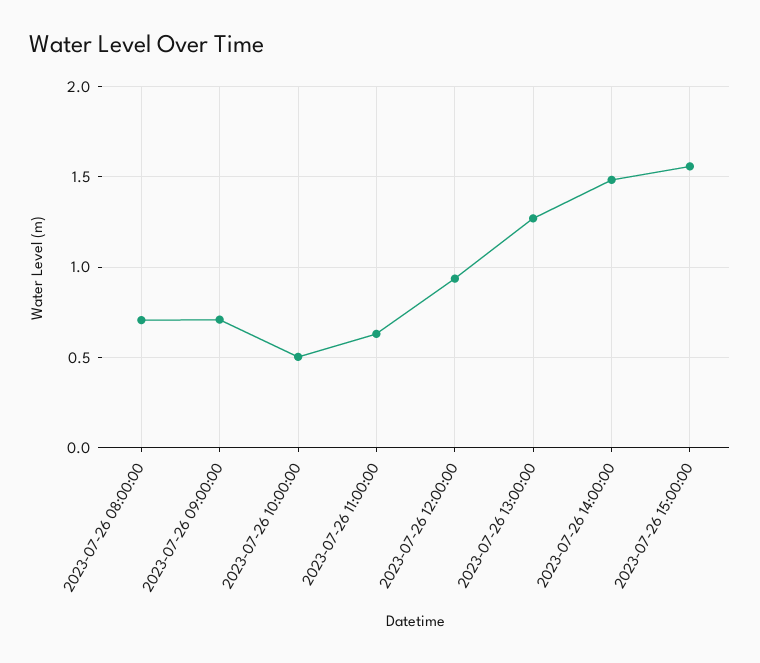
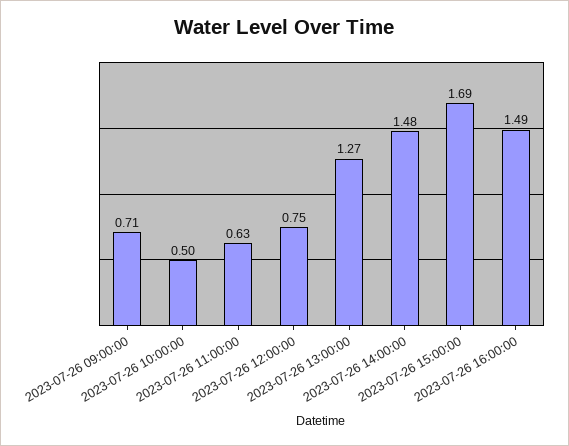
2023-07-26 08:00:00: 0.7 -> none
2023-07-26 12:00:00: 0.95 -> 0.75
2023-07-26 15:00:00: 1.55 -> 1.69
2023-07-26 16:00:00: none -> 1.49

